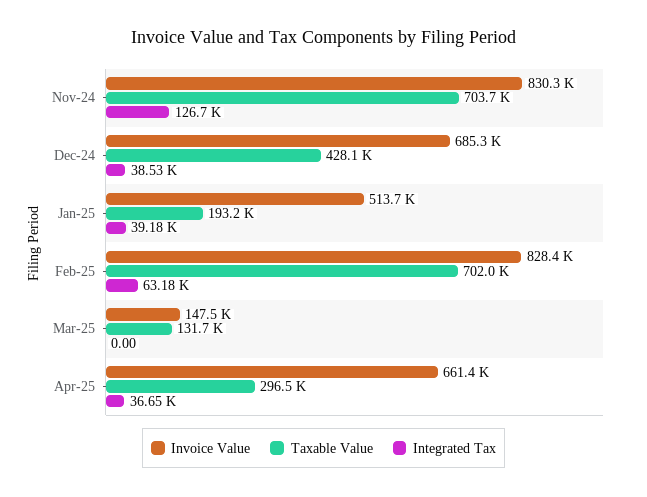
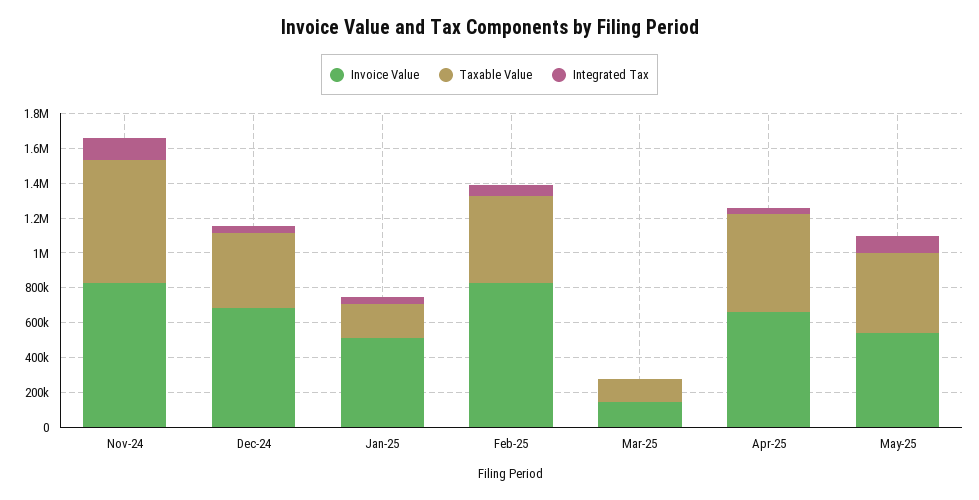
Taxable Value, Feb-25: 702000 -> 500000
Taxable Value, Apr-25: 296500 -> 550000
Invoice Value, May-25: none -> 550000
Taxable Value, May-25: none -> 450000
Integrated Tax, May-25: none -> 100000

